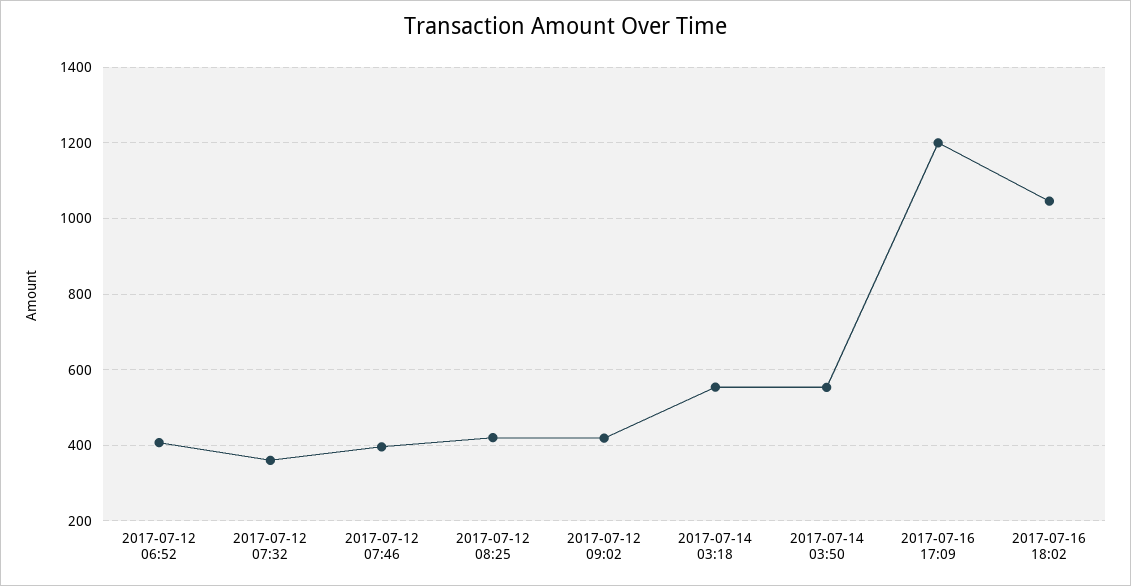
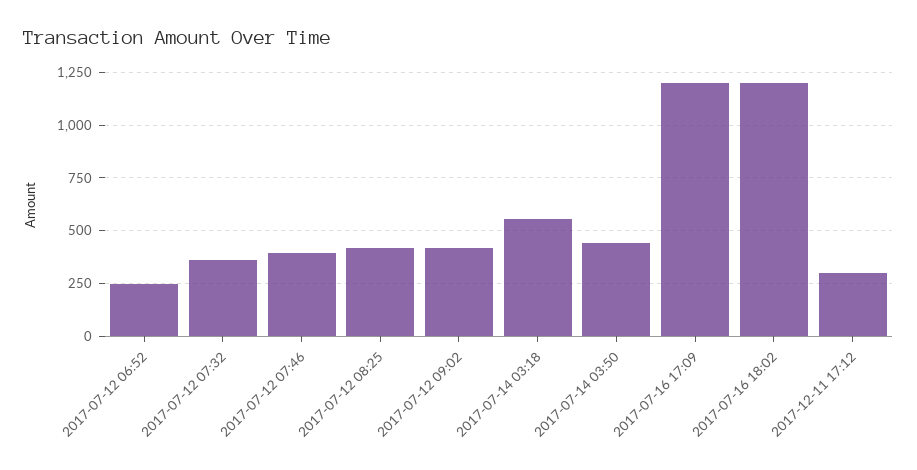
2017-07-12 06:52: 400 -> 250
2017-07-14 03:50: 560 -> 450
2017-07-16 18:02: 1040 -> 1200
2017-12-11 17:12: none -> 300

